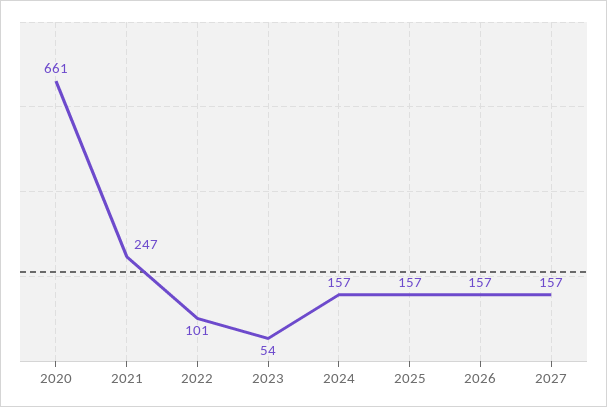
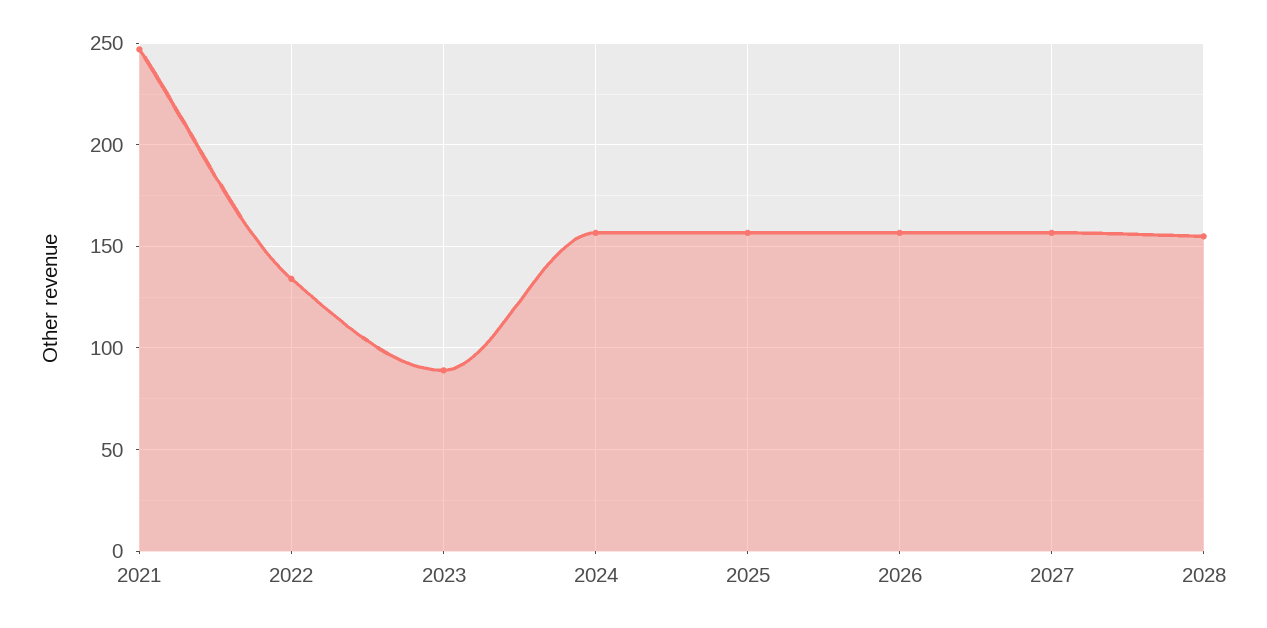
2020: 661 -> none
2022: 101 -> 135
2023: 54 -> 90
2028: none -> 155

